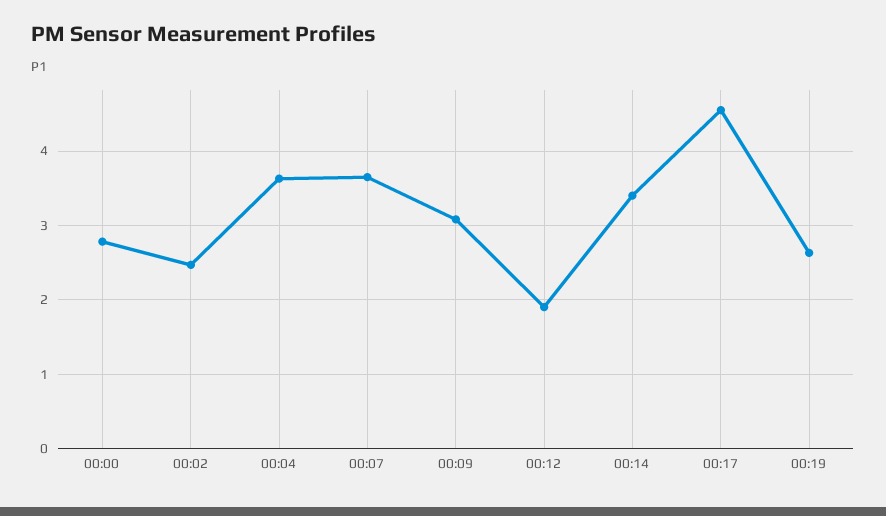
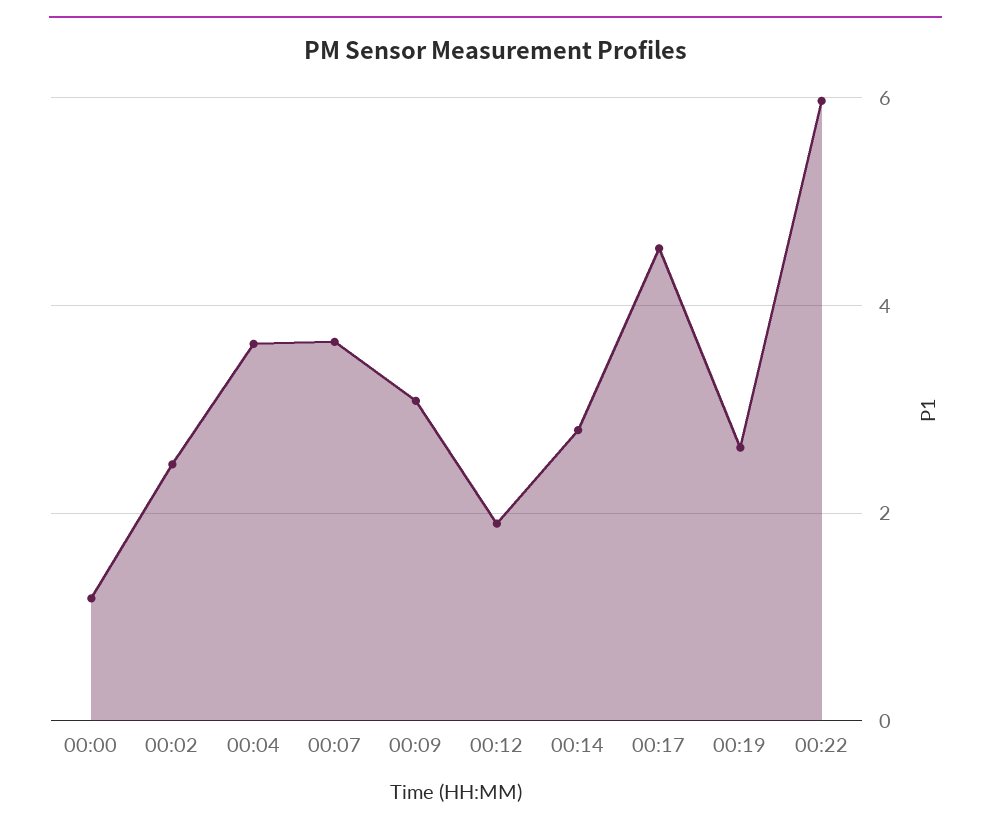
00:00: 2.8 -> 1.2
00:14: 3.4 -> 2.8
00:22: none -> 6

